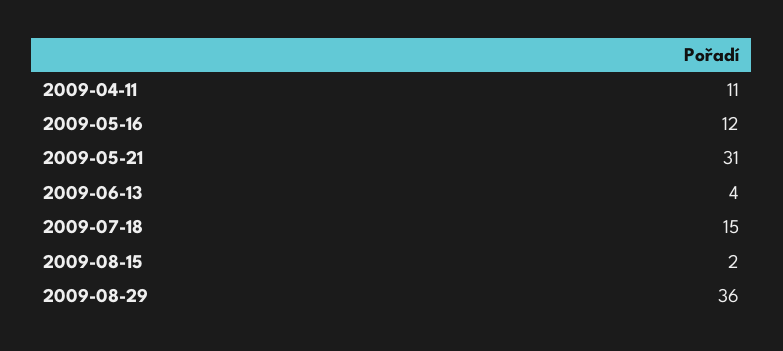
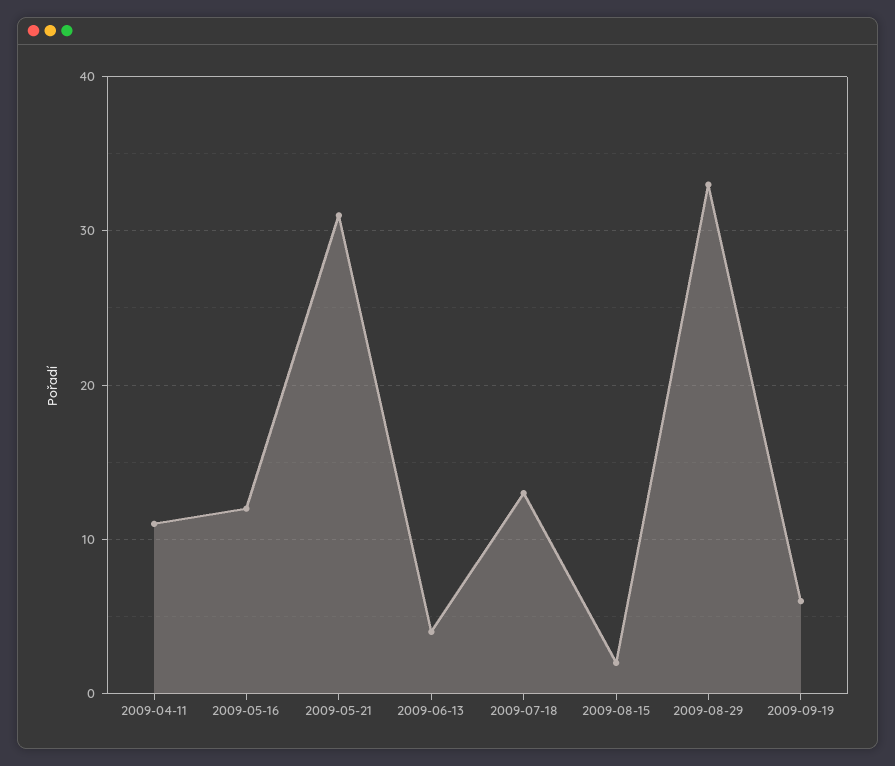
2009-07-18: 15 -> 13
2009-08-29: 36 -> 33
2009-09-19: none -> 6

